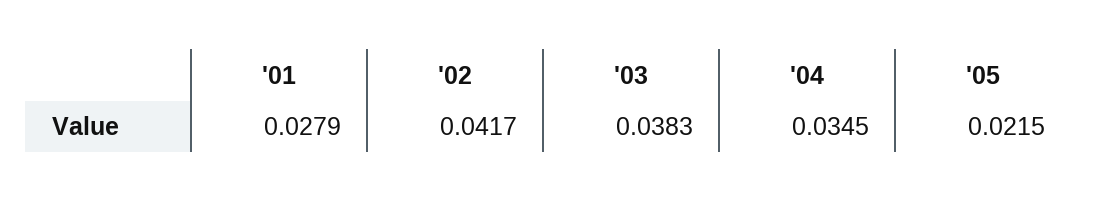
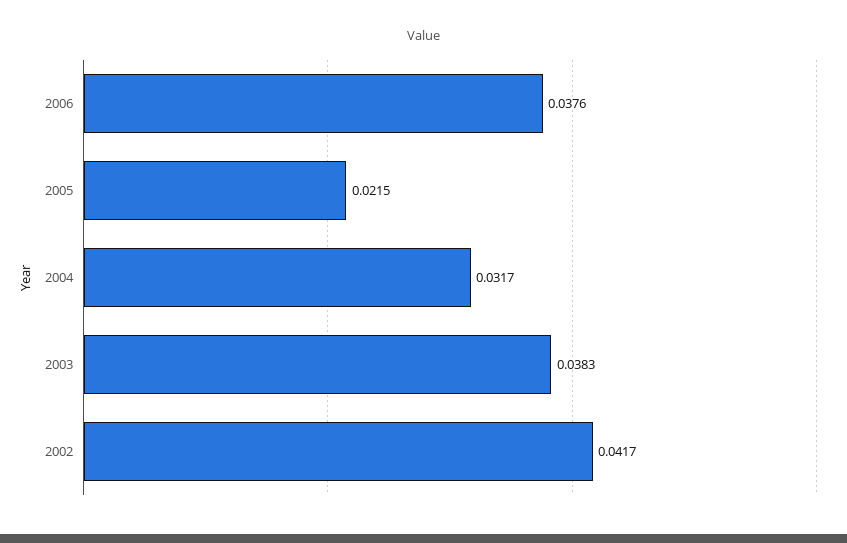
'01: 0.0279 -> none
'04: 0.0345 -> 0.0317
2006: none -> 0.0376

